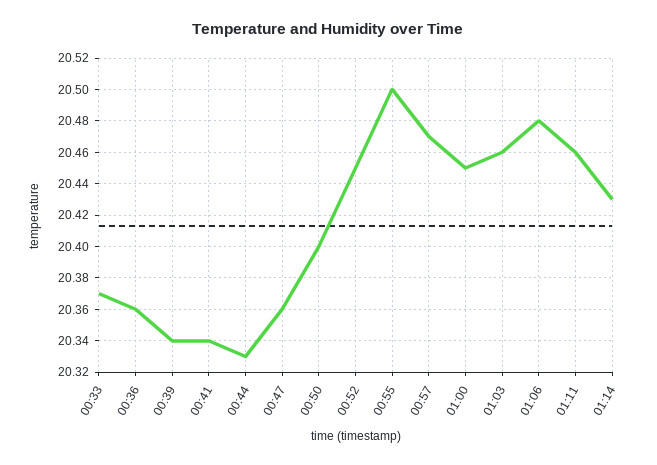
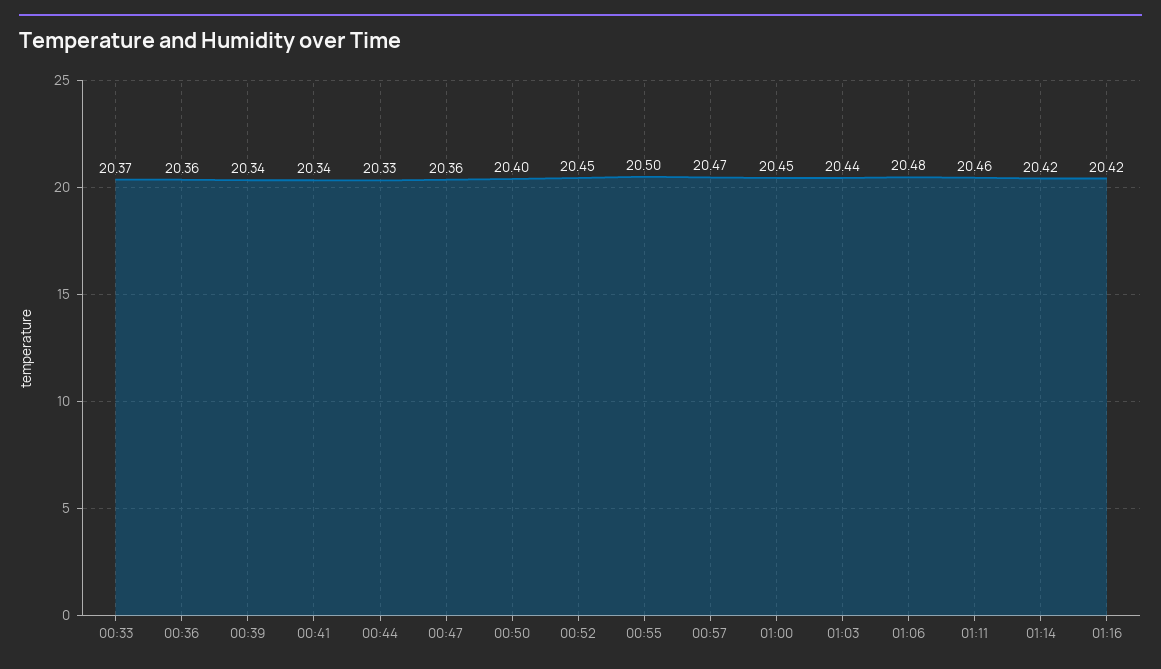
01:03: 20.46 -> 20.44
01:14: 20.43 -> 20.42
01:16: none -> 20.42

